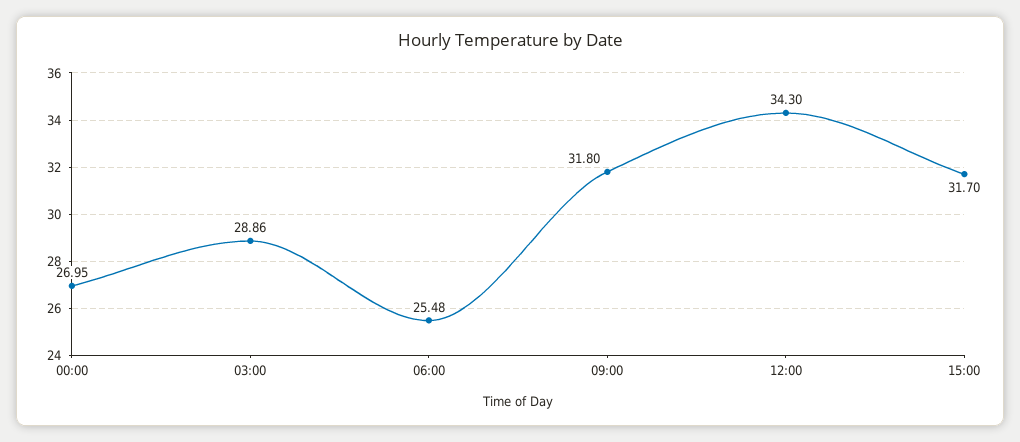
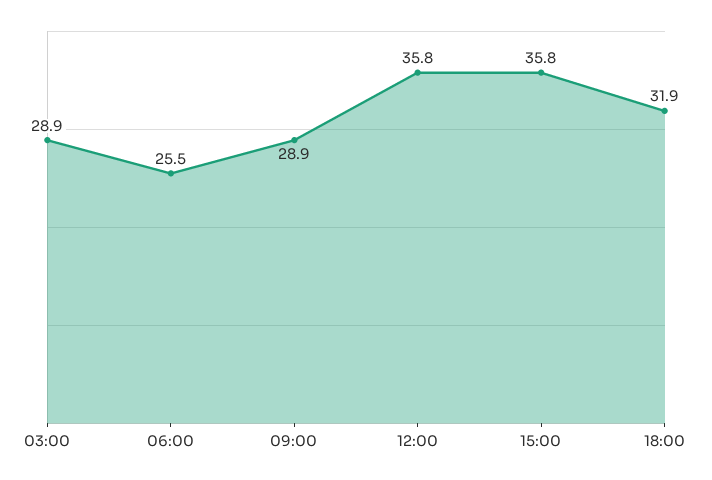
00:00: 26.95 -> none
09:00: 31.8 -> 28.9
12:00: 34.3 -> 35.8
15:00: 31.7 -> 35.8
18:00: none -> 31.9

